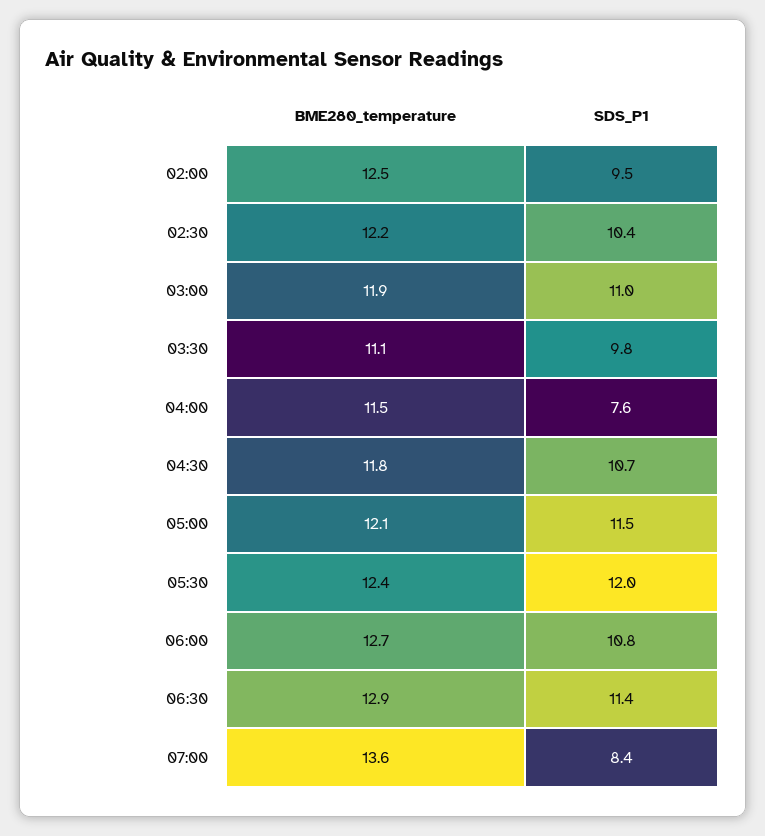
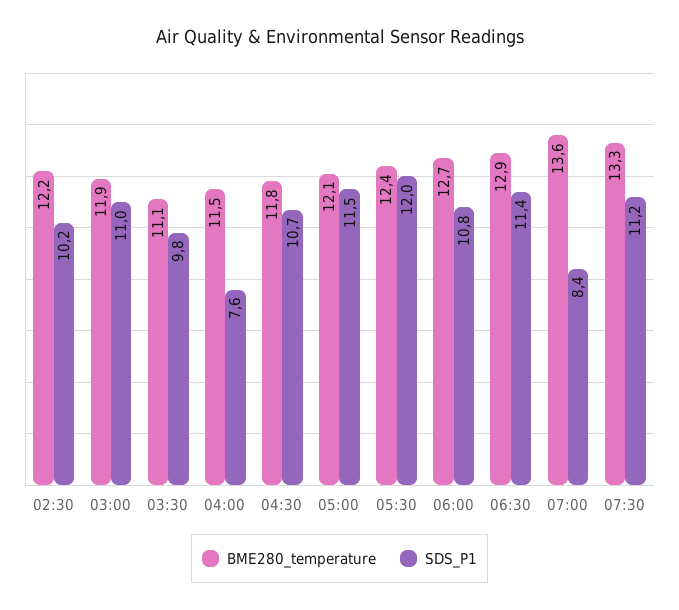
BME280_temperature, 02:00: 12.5 -> none
SDS_P1, 02:00: 9.5 -> none
SDS_P1, 02:30: 10.4 -> 10.2
BME280_temperature, 07:30: none -> 13.3
SDS_P1, 07:30: none -> 11.2

